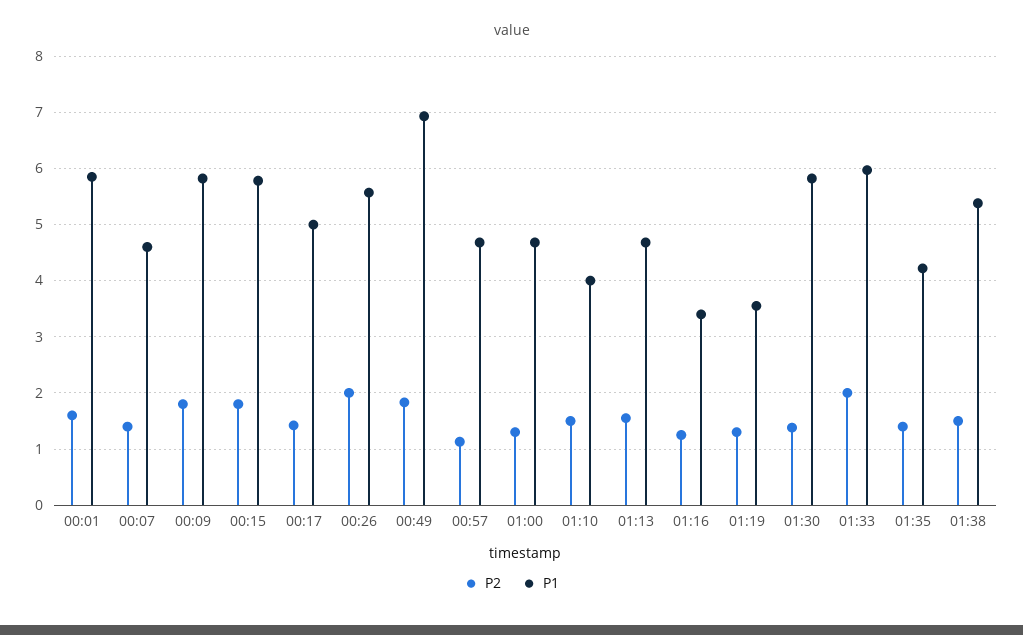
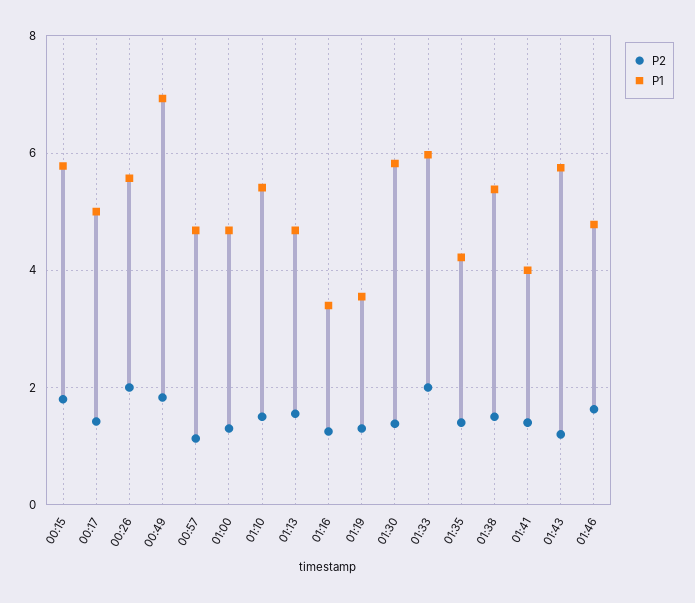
P2, 00:01: 1.6 -> none
P1, 00:01: 5.8 -> none
P2, 00:07: 1.4 -> none
P1, 00:07: 4.6 -> none
P2, 00:09: 1.8 -> none
P1, 00:09: 5.8 -> none
P1, 01:10: 4 -> 5.4
P2, 01:41: none -> 1.4
P1, 01:41: none -> 4
P2, 01:43: none -> 1.2
P1, 01:43: none -> 5.8
P2, 01:46: none -> 1.6
P1, 01:46: none -> 4.8

